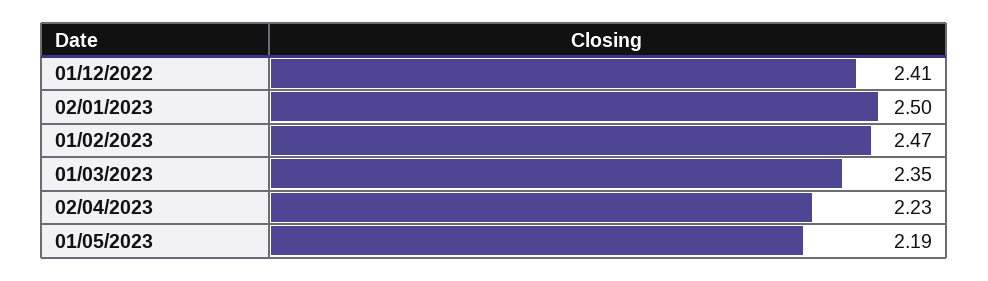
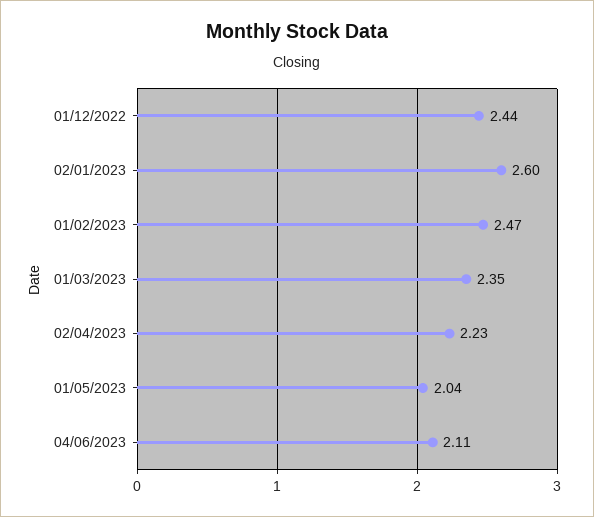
01/12/2022: 2.41 -> 2.44
02/01/2023: 2.5 -> 2.6
01/05/2023: 2.19 -> 2.04
04/06/2023: none -> 2.11

